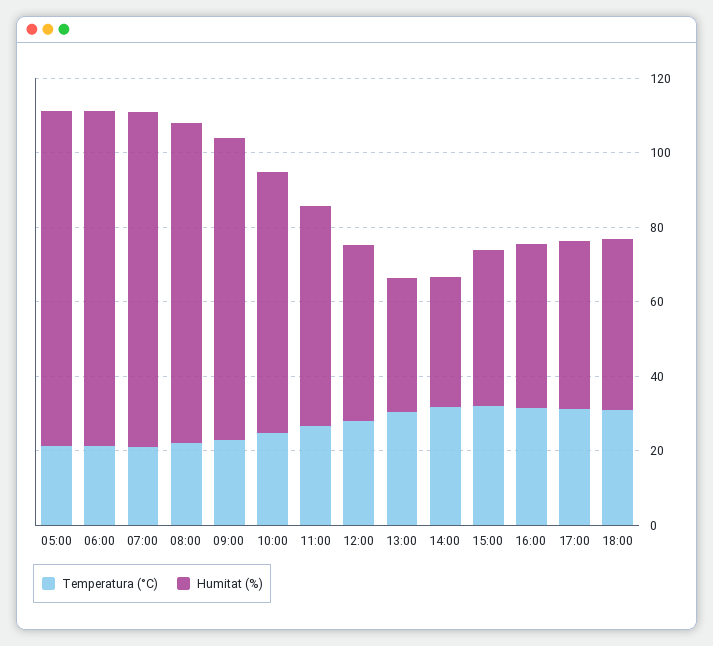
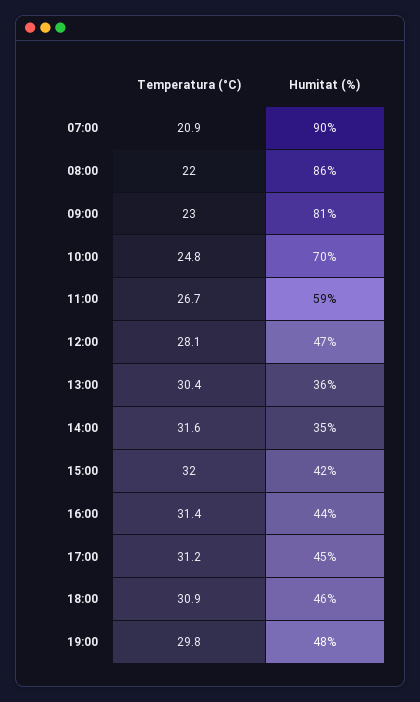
Temperatura (°C), 05:00: 20 -> none
Humitat (%), 05:00: 90 -> none
Temperatura (°C), 06:00: 20 -> none
Humitat (%), 06:00: 90 -> none
Temperatura (°C), 19:00: none -> 29.8
Humitat (%), 19:00: none -> 48

